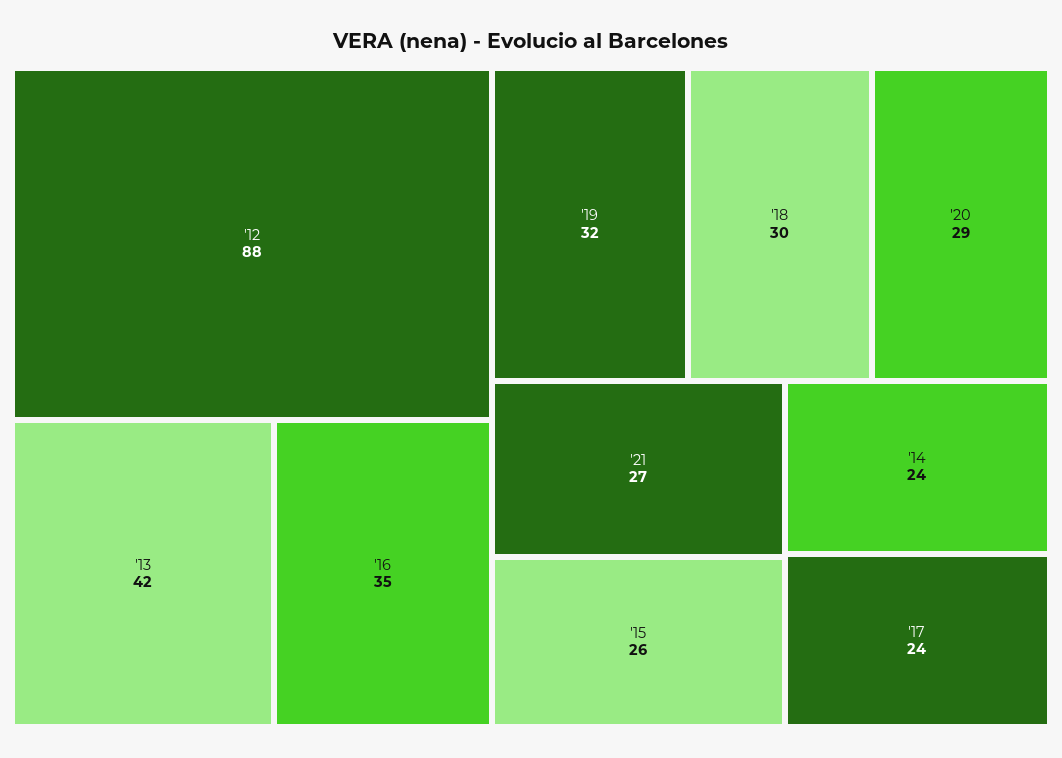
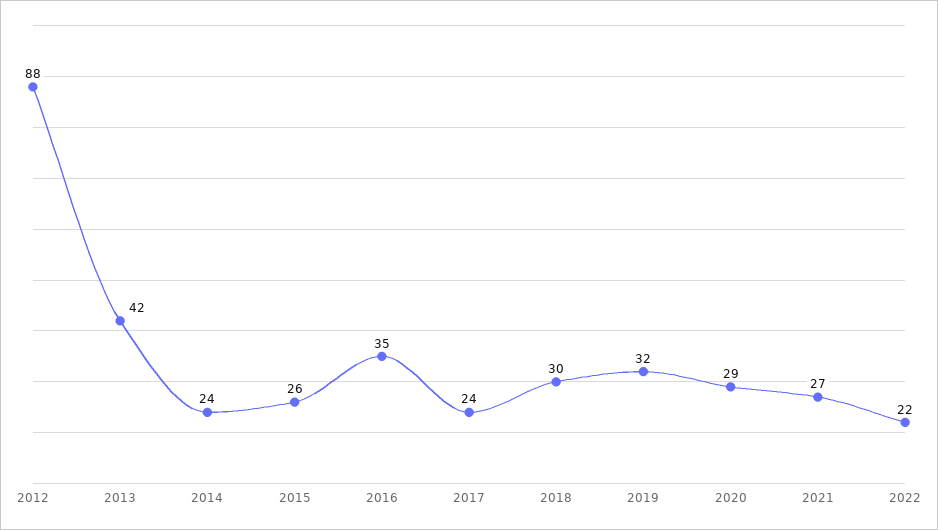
2022: none -> 22

